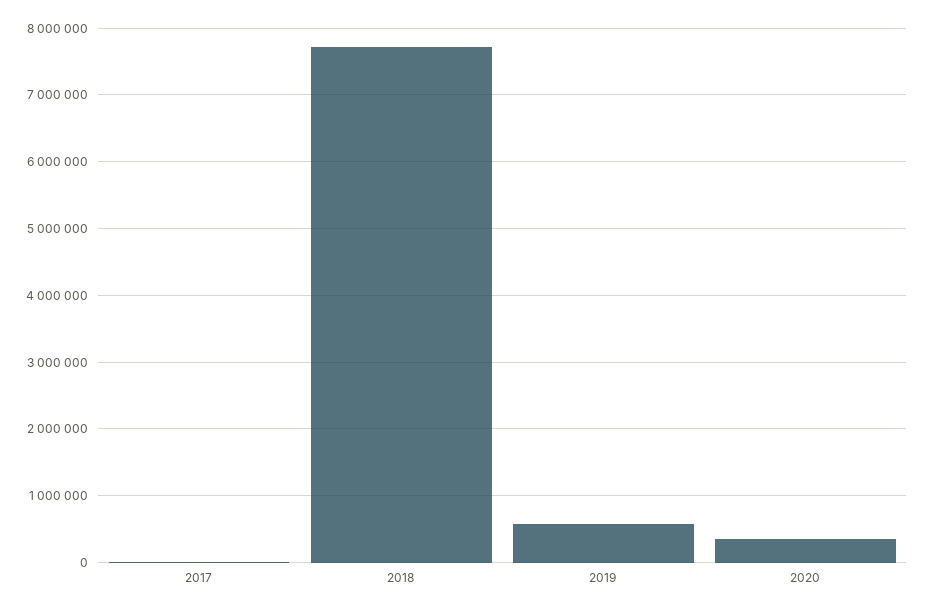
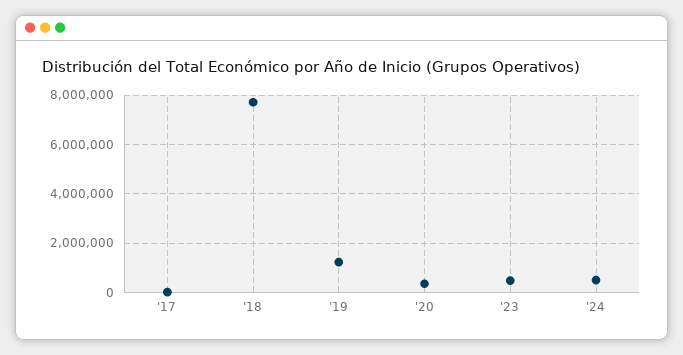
2019: 600000 -> 1250000
'23: none -> 500000
'24: none -> 500000

